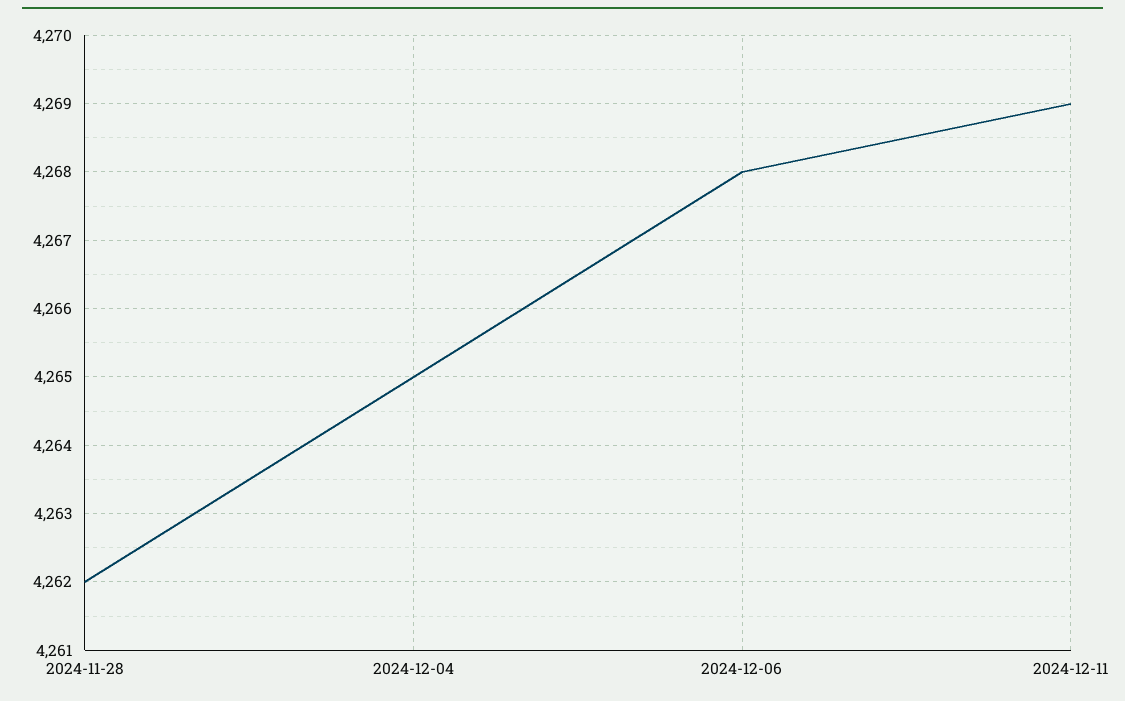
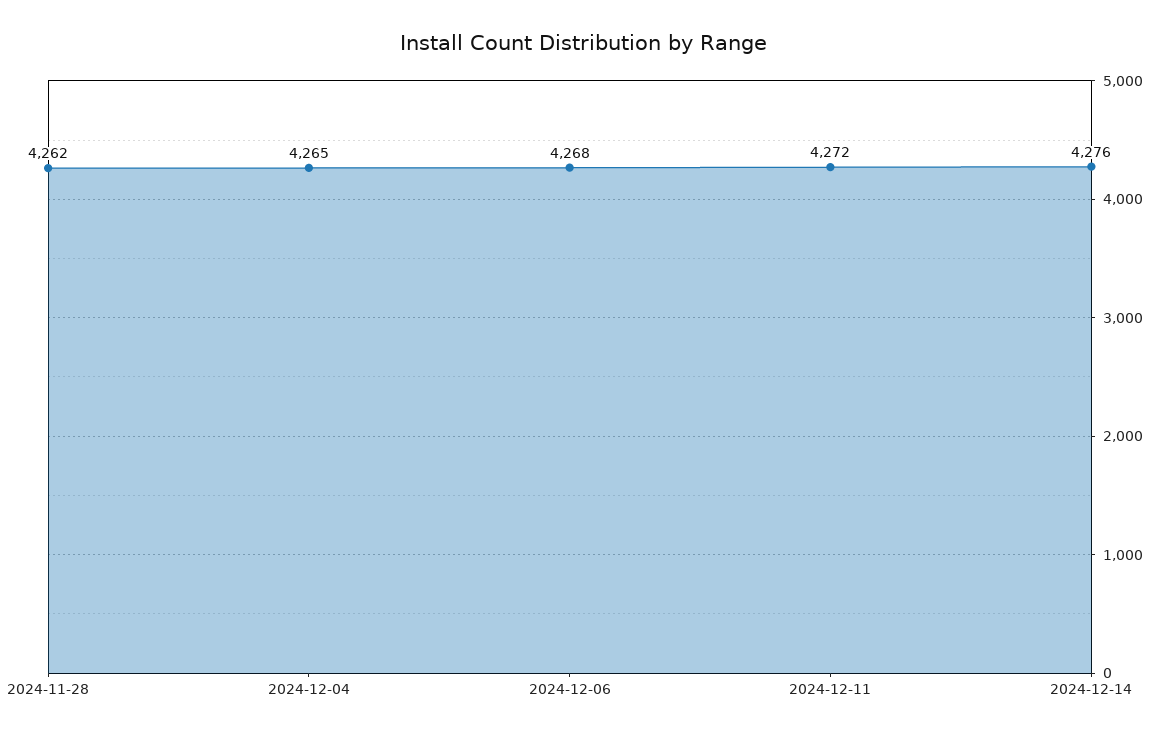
2024-12-11: 4269 -> 4272
2024-12-14: none -> 4276

